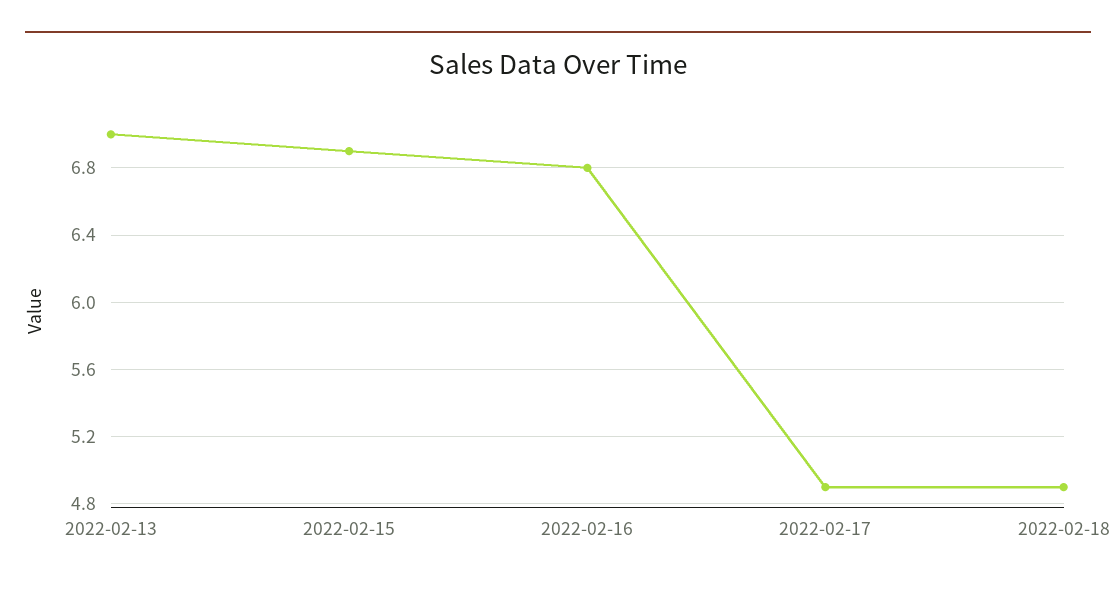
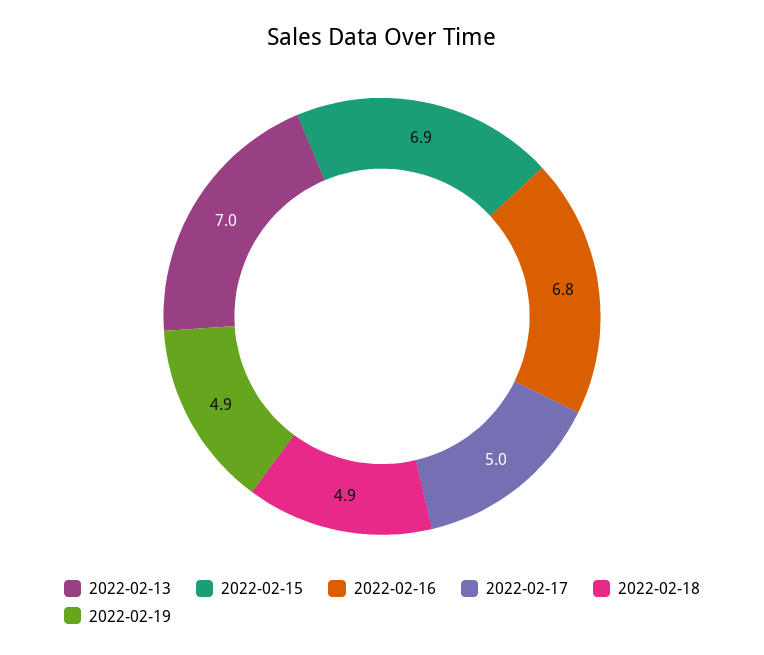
2022-02-17: 4.9 -> 5
2022-02-19: none -> 4.9

